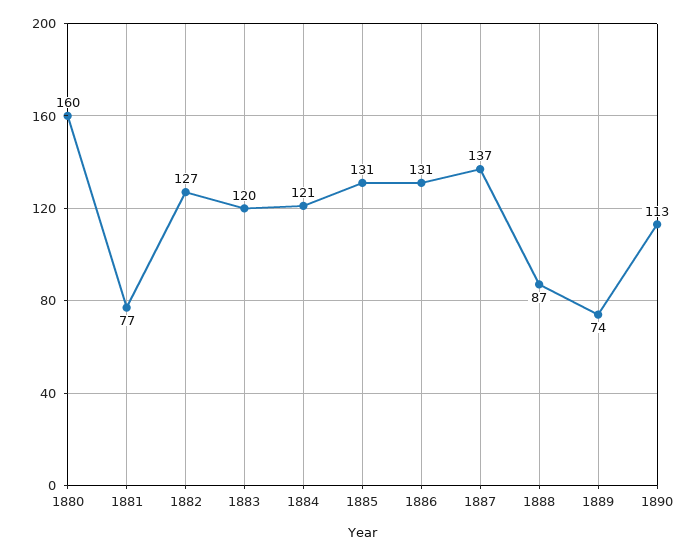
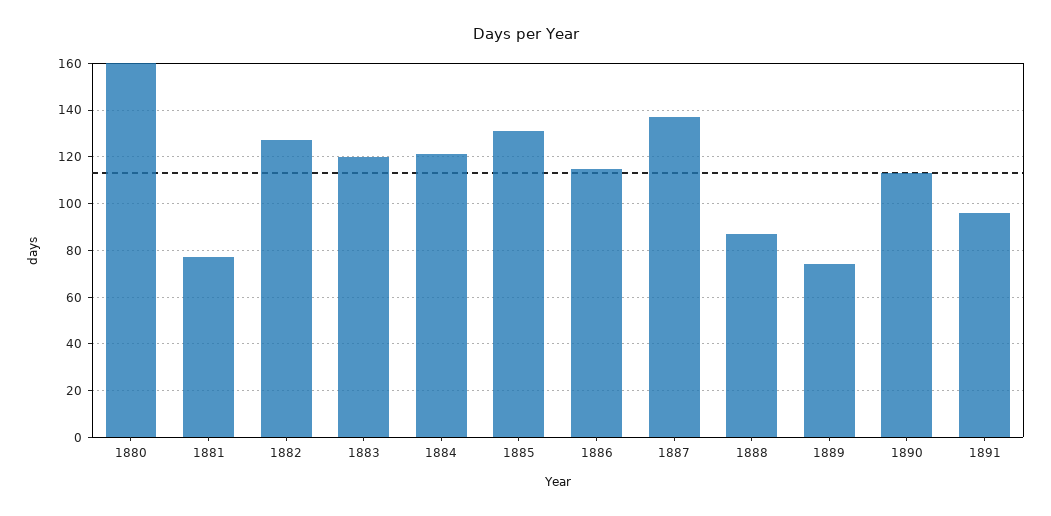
1886: 131 -> 115
1891: none -> 95

